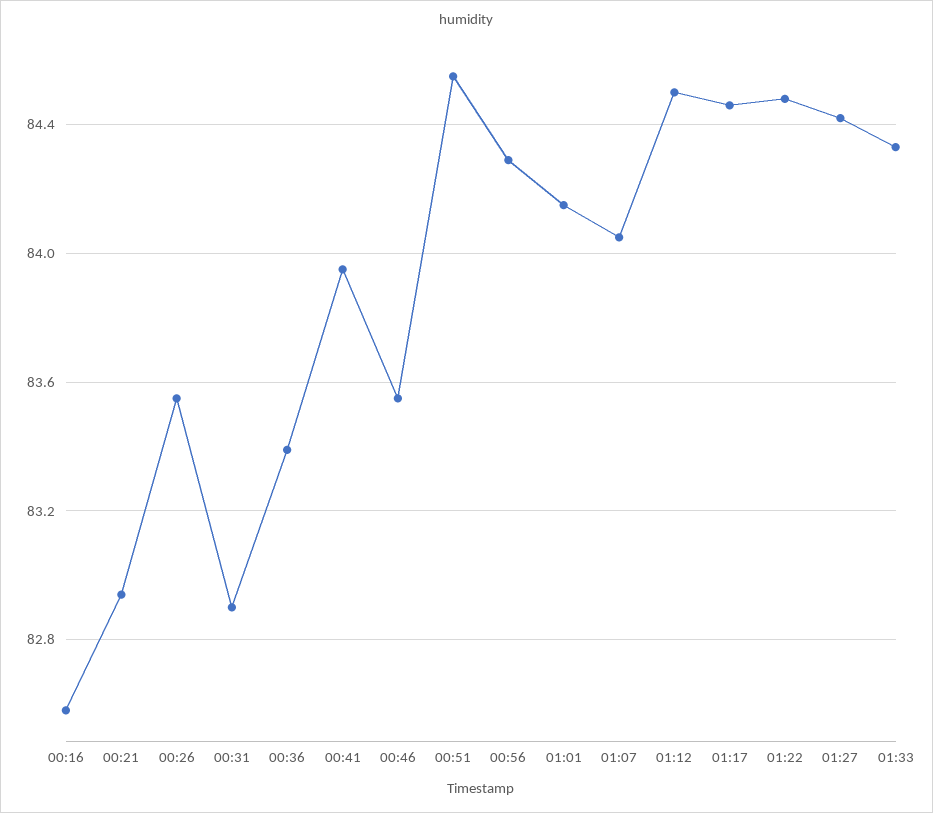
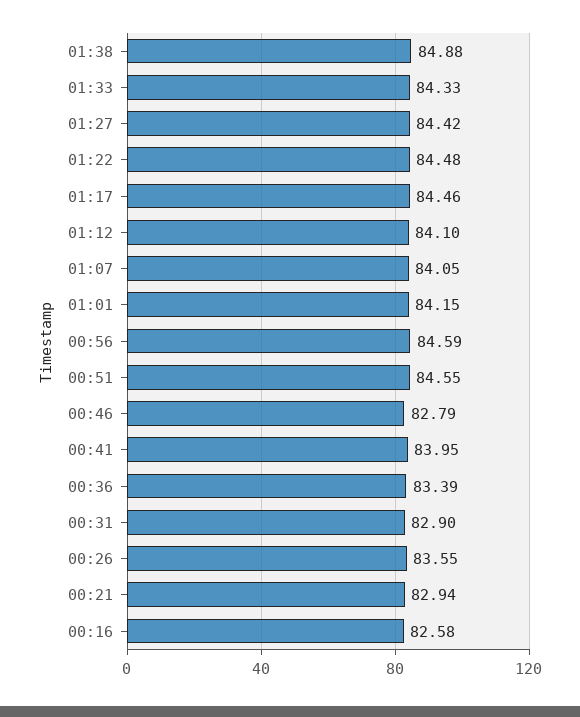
00:46: 83.55 -> 82.79
00:56: 84.3 -> 84.59
01:12: 84.5 -> 84.1
01:38: none -> 84.88

